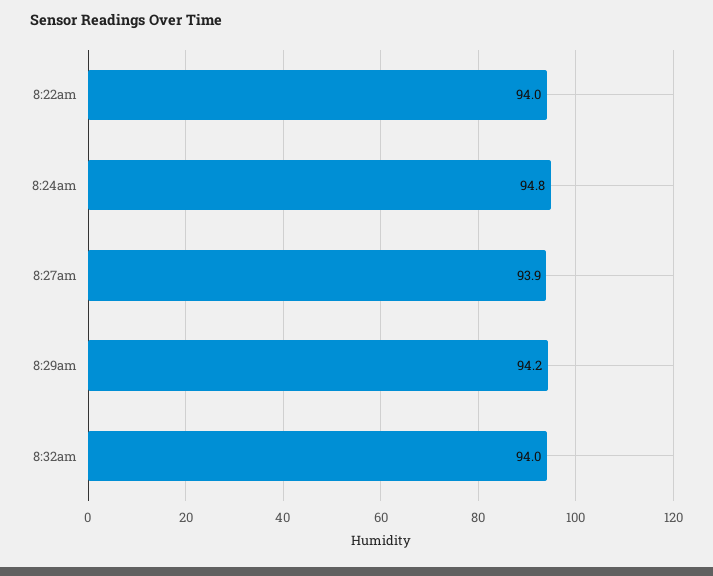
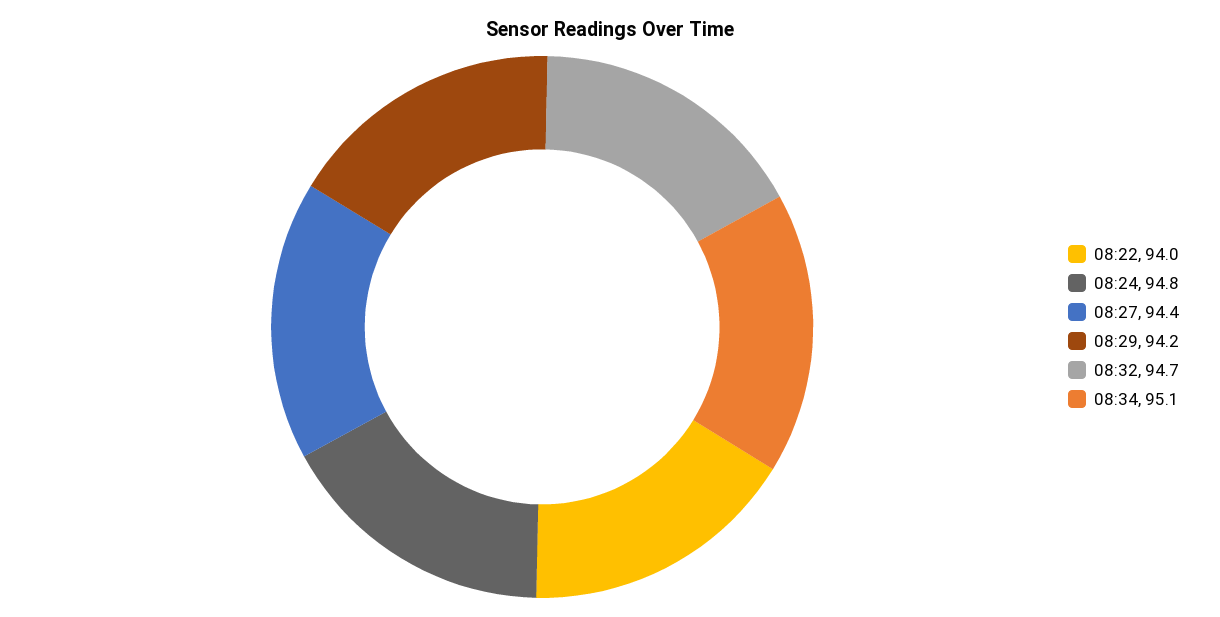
8:27am: 93.9 -> 94.4
8:32am: 94 -> 94.7
08:34: none -> 95.1

